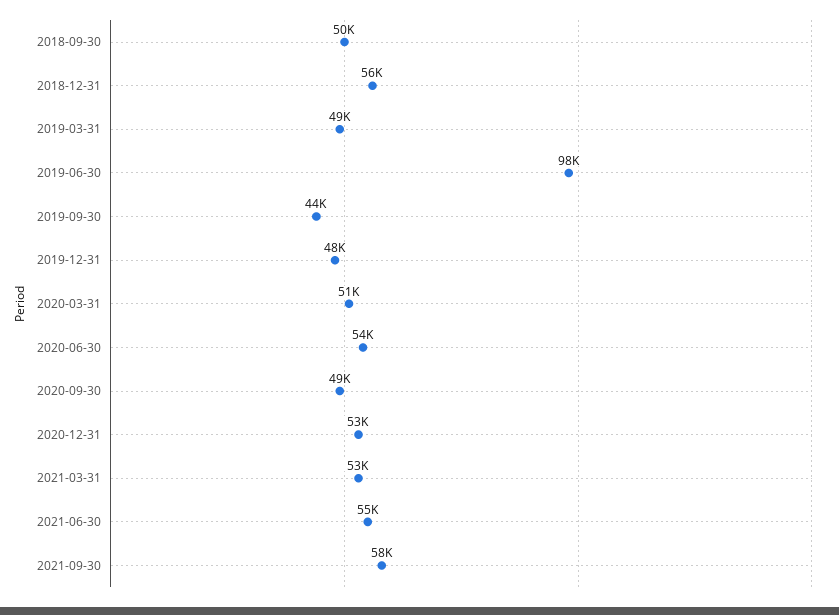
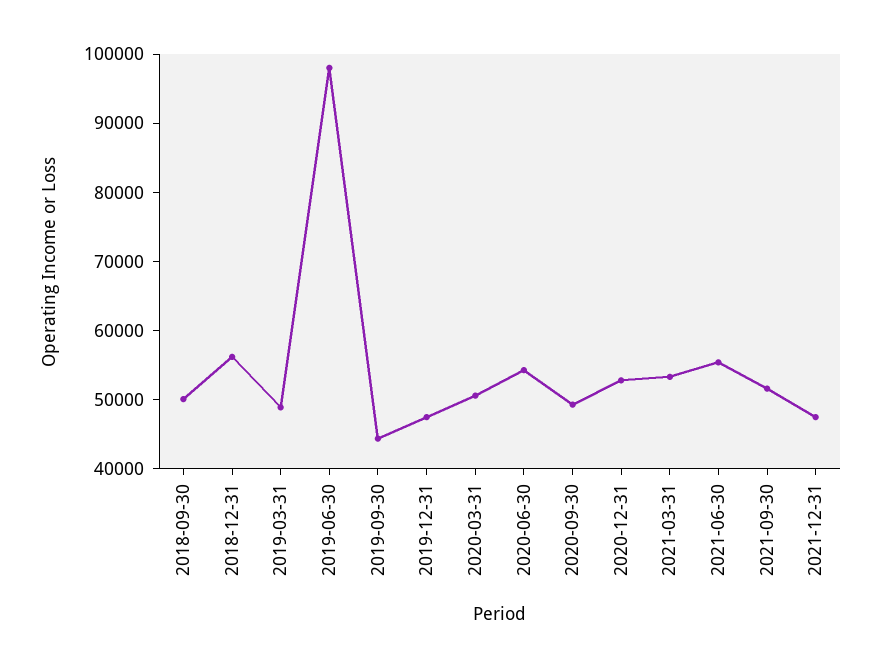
2021-09-30: 58000 -> 52000
2021-12-31: none -> 48000

